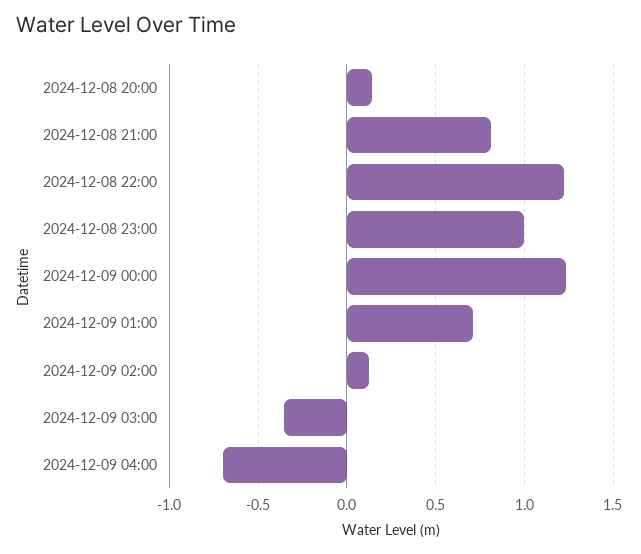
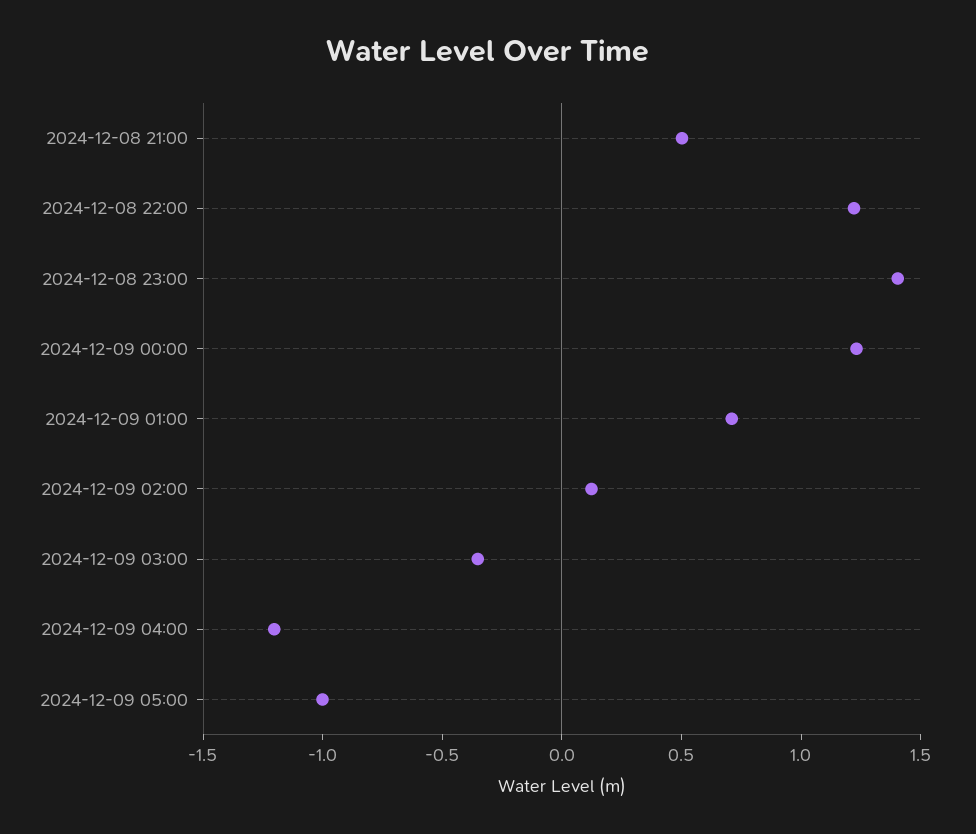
2024-12-08 20:00: 0.15 -> none
2024-12-08 21:00: 0.8 -> 0.5
2024-12-08 23:00: 1 -> 1.4
2024-12-09 04:00: -0.7 -> -1.2
2024-12-09 05:00: none -> -1

